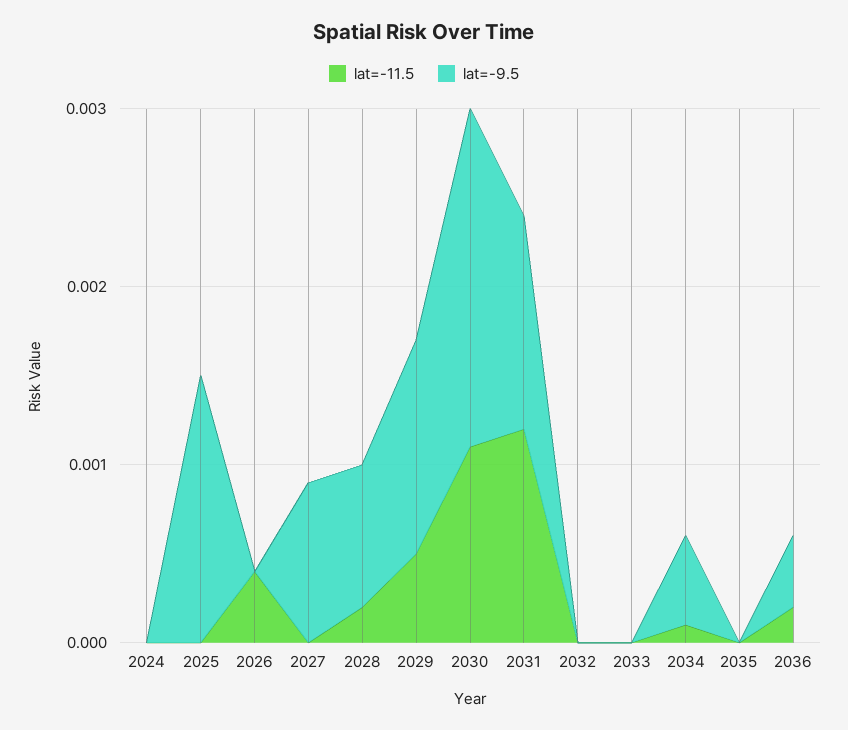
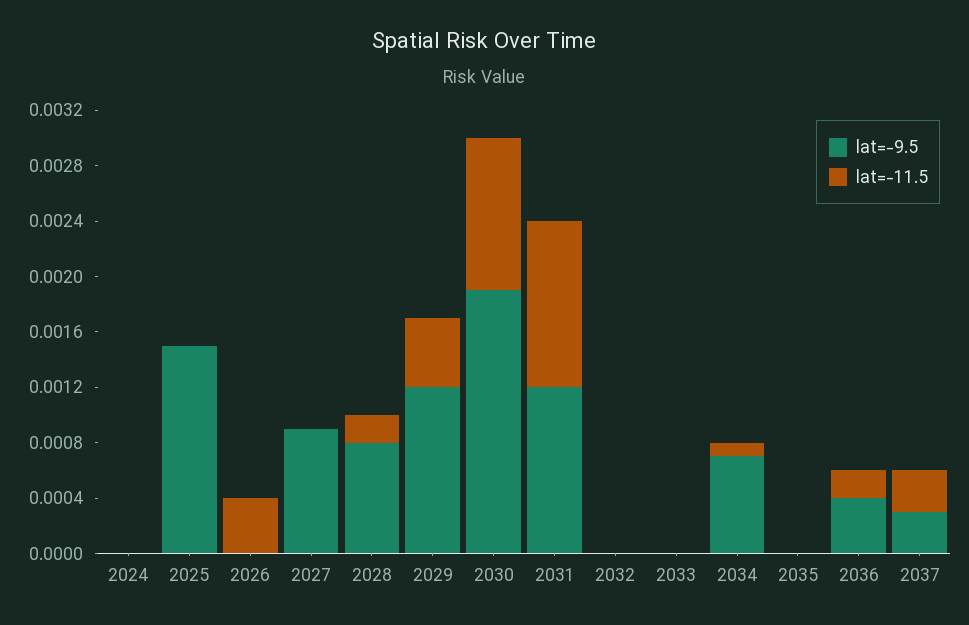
lat=-9.5, 2034: 0.0005 -> 0.0007
lat=-9.5, 2037: none -> 0.0003
lat=-11.5, 2037: none -> 0.0003

